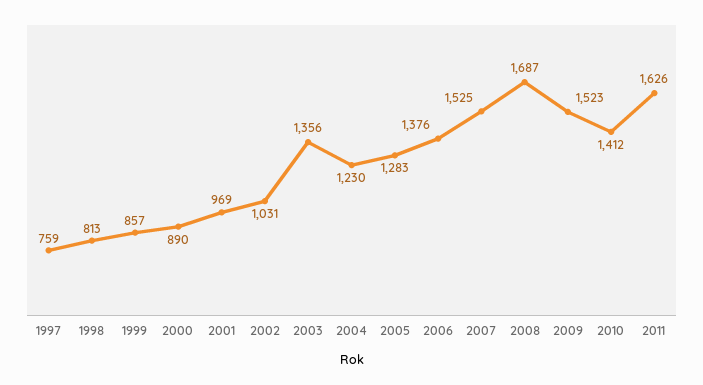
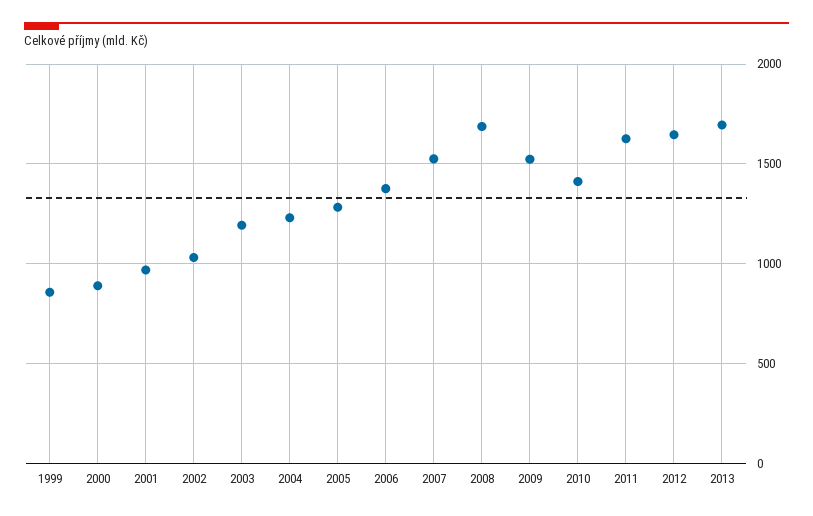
1997: 759 -> none
1998: 813 -> none
2003: 1356 -> 1200
2012: none -> 1650
2013: none -> 1700

